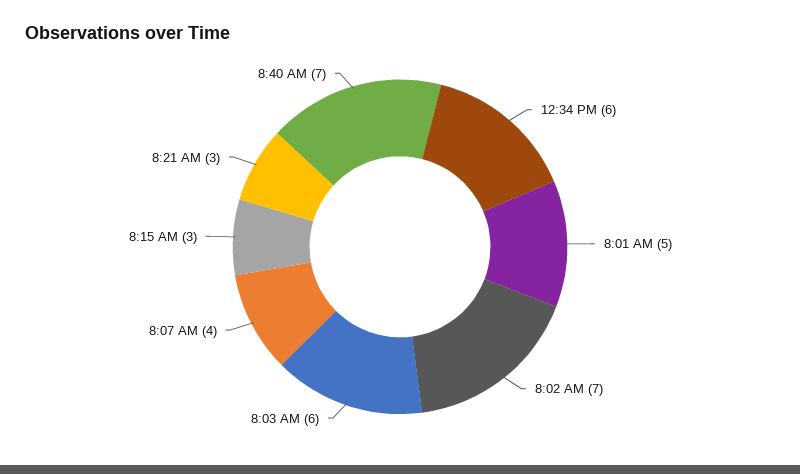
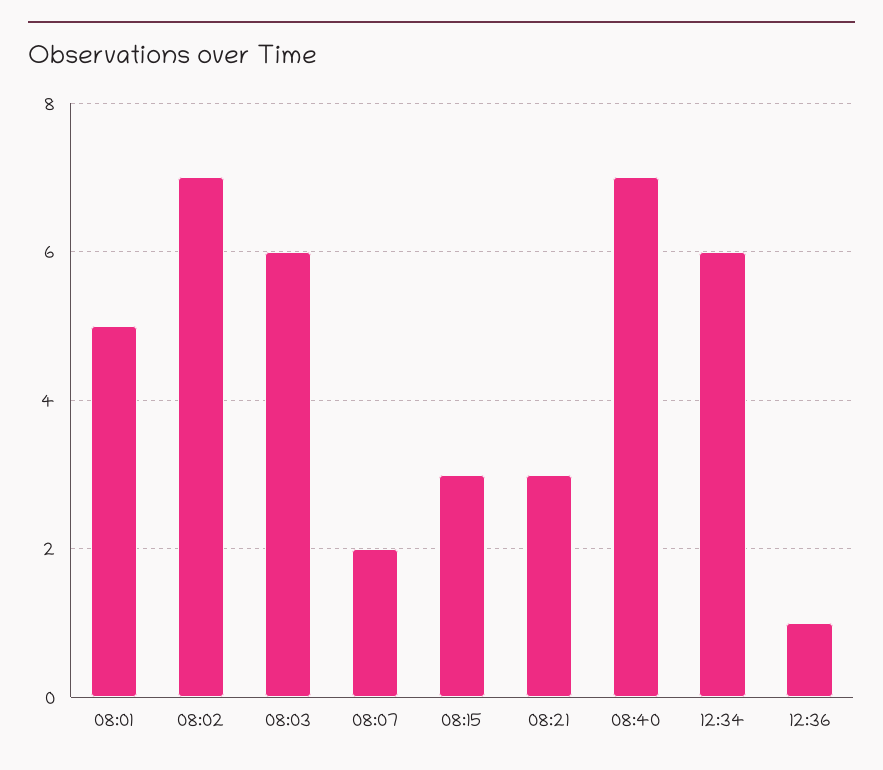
8:07 AM: 4 -> 2
12:36: none -> 1

